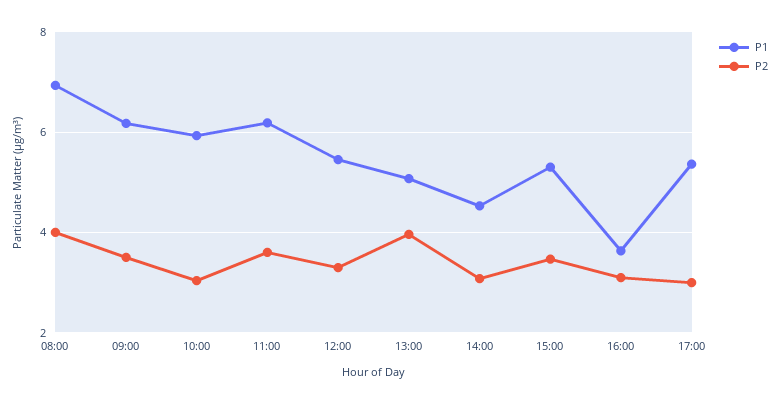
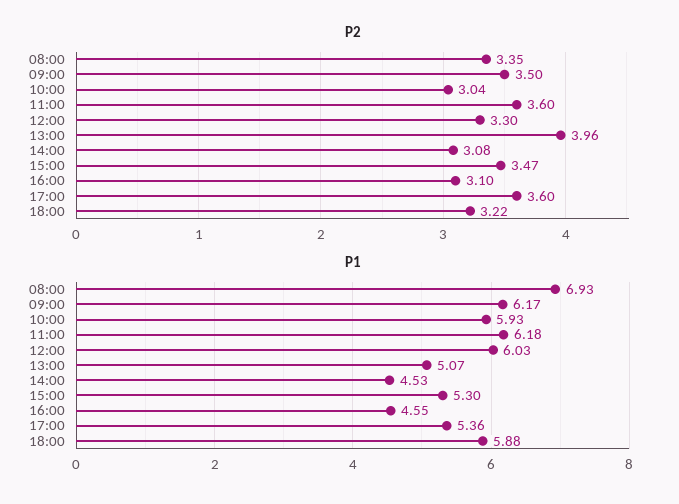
P2, 08:00: 4 -> 3.35
P1, 12:00: 5.4 -> 6.03
P1, 16:00: 3.6 -> 4.55
P2, 17:00: 3 -> 3.6
P2, 18:00: none -> 3.22
P1, 18:00: none -> 5.88

